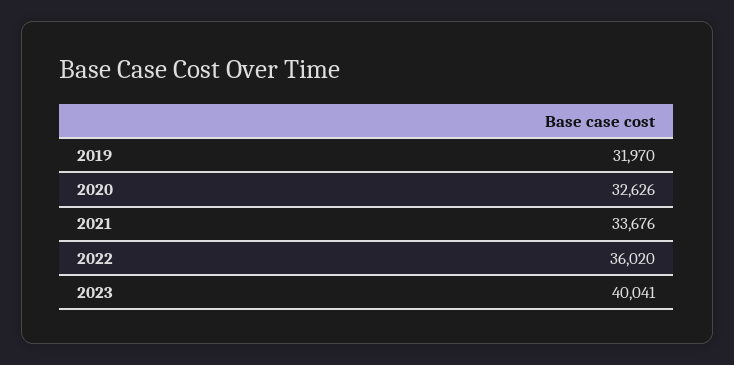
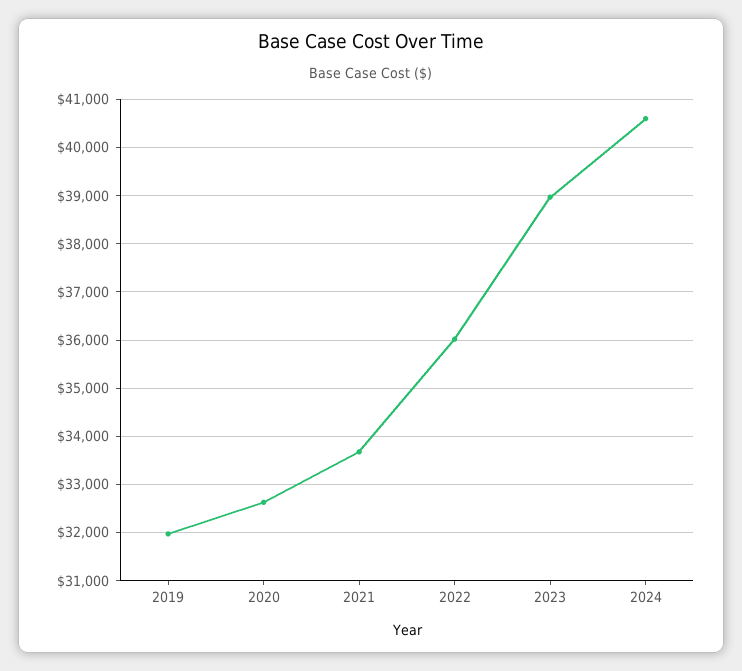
2023: 40041 -> 39000
2024: none -> 40600

